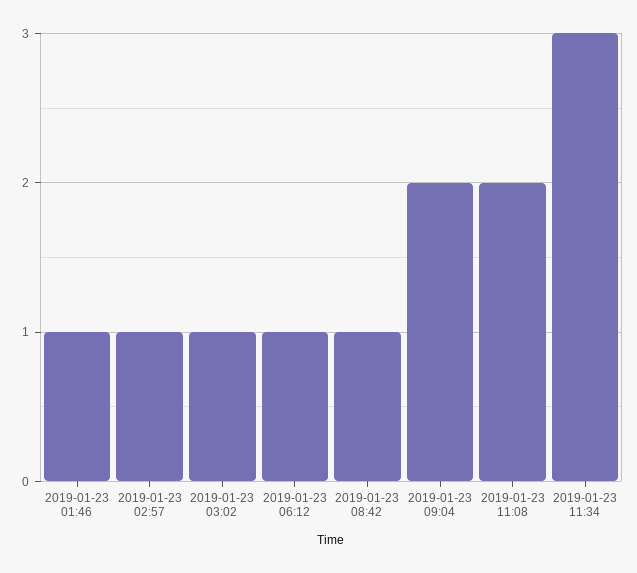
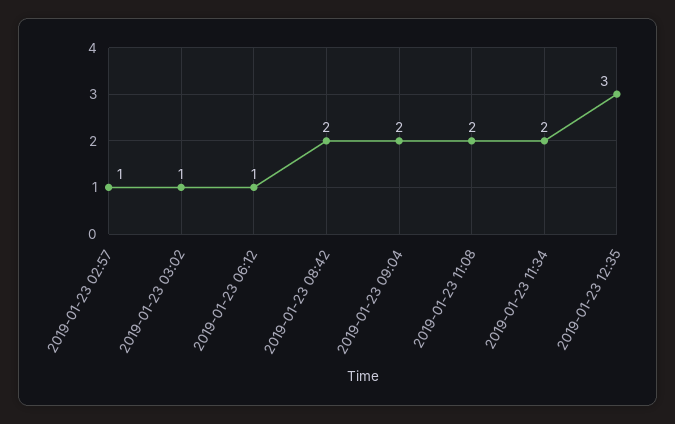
2019-01-23 01:46: 1 -> none
2019-01-23 08:42: 1 -> 2
2019-01-23 11:34: 3 -> 2
2019-01-23 12:35: none -> 3

